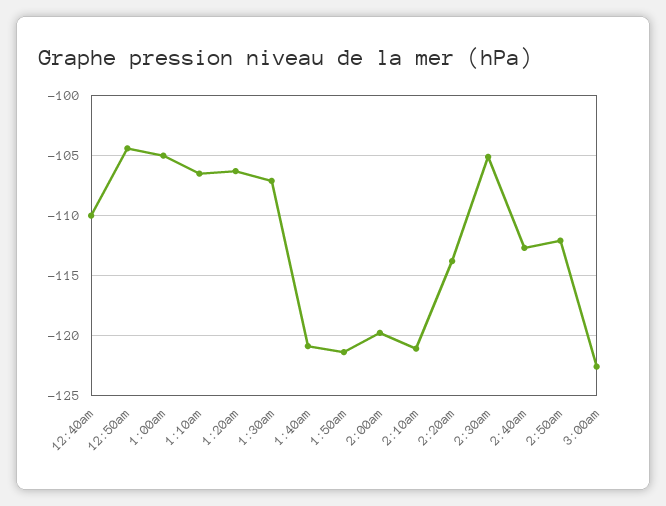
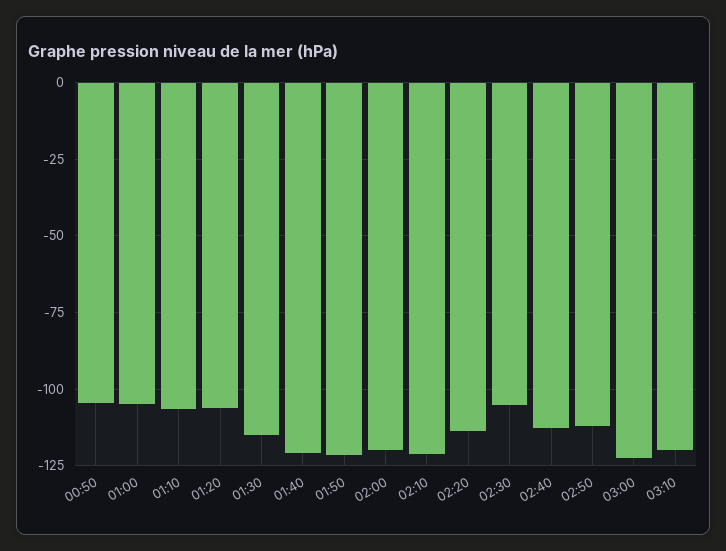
12:40am: -110 -> none
1:30am: -107 -> -115
03:10: none -> -120

